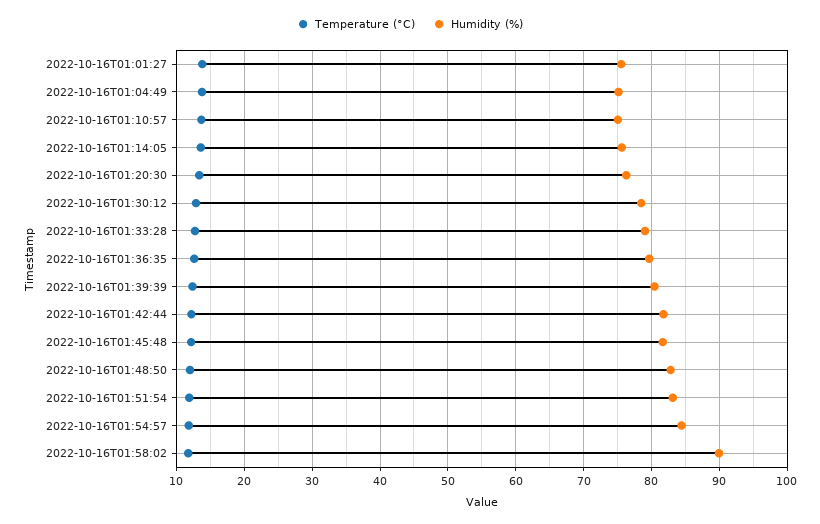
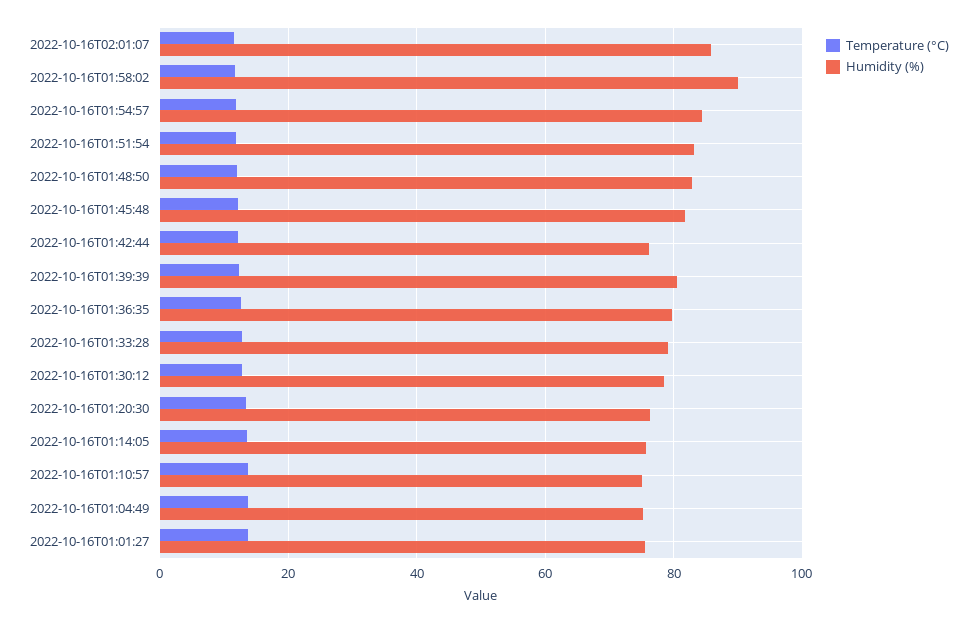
Humidity (%), 2022-10-16T01:42:44: 82 -> 76
Temperature (°C), 2022-10-16T02:01:07: none -> 12
Humidity (%), 2022-10-16T02:01:07: none -> 86

